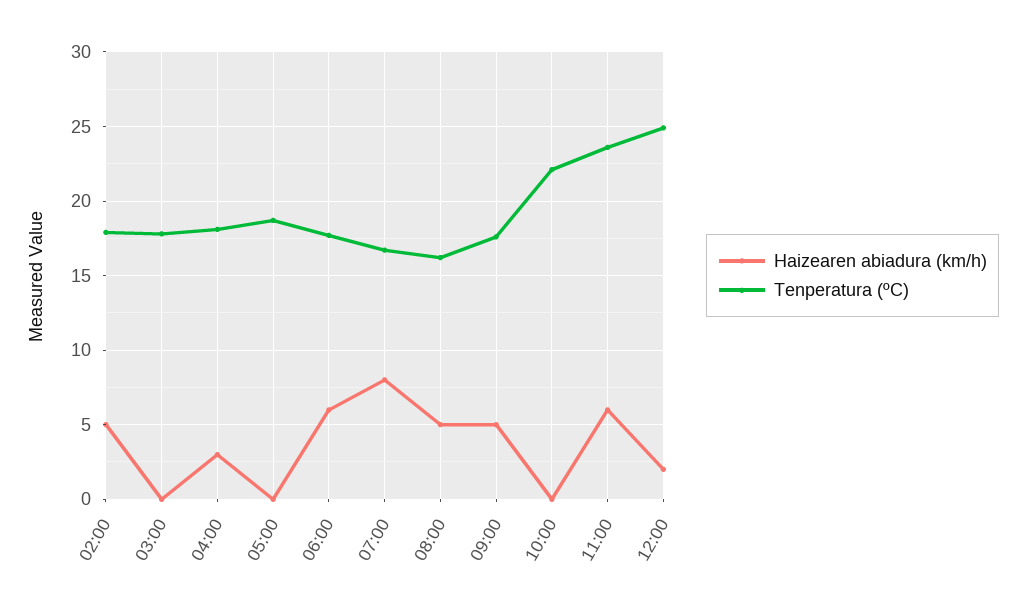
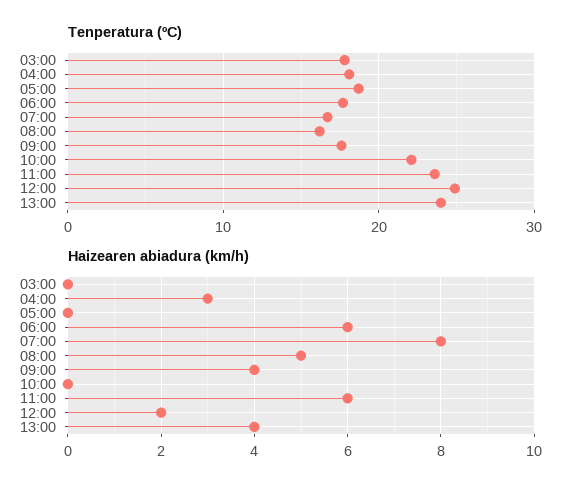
Haizearen abiadura (km/h), 02:00: 5 -> none
Tenperatura (ºC), 02:00: 18 -> none
Haizearen abiadura (km/h), 09:00: 5 -> 4
Tenperatura (ºC), 13:00: none -> 24
Haizearen abiadura (km/h), 13:00: none -> 4

